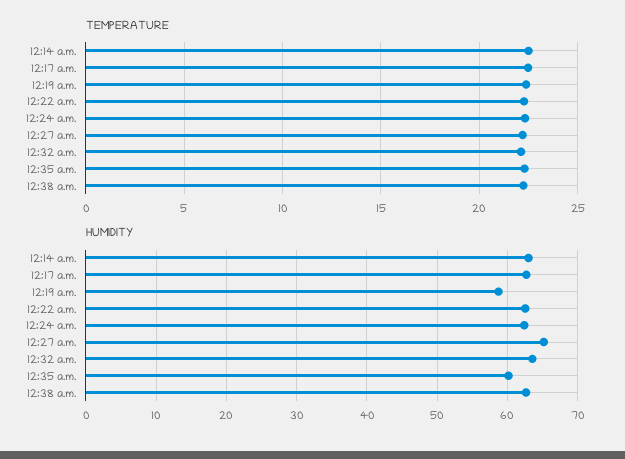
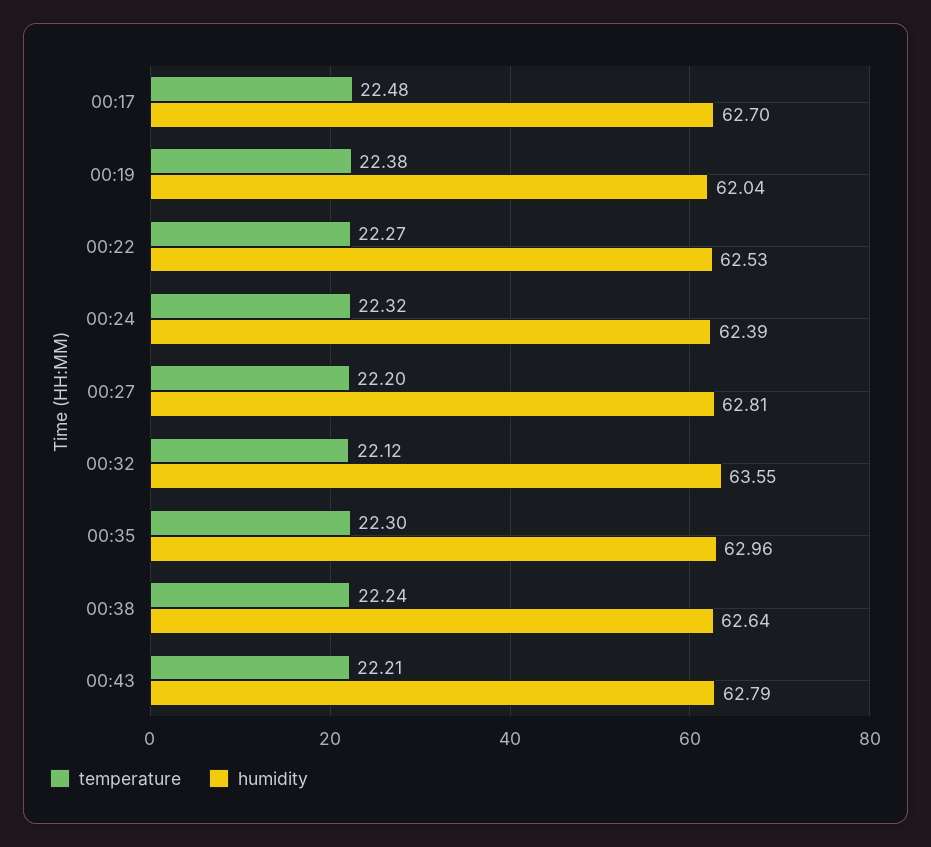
TEMPERATURE, 12:14 a.m.: 22.5 -> none
HUMIDITY, 12:14 a.m.: 63 -> none
HUMIDITY, 12:19 a.m.: 59 -> 62.04
HUMIDITY, 12:27 a.m.: 65 -> 62.81
HUMIDITY, 12:35 a.m.: 60 -> 62.96
TEMPERATURE, 00:43: none -> 22.21
HUMIDITY, 00:43: none -> 62.79

